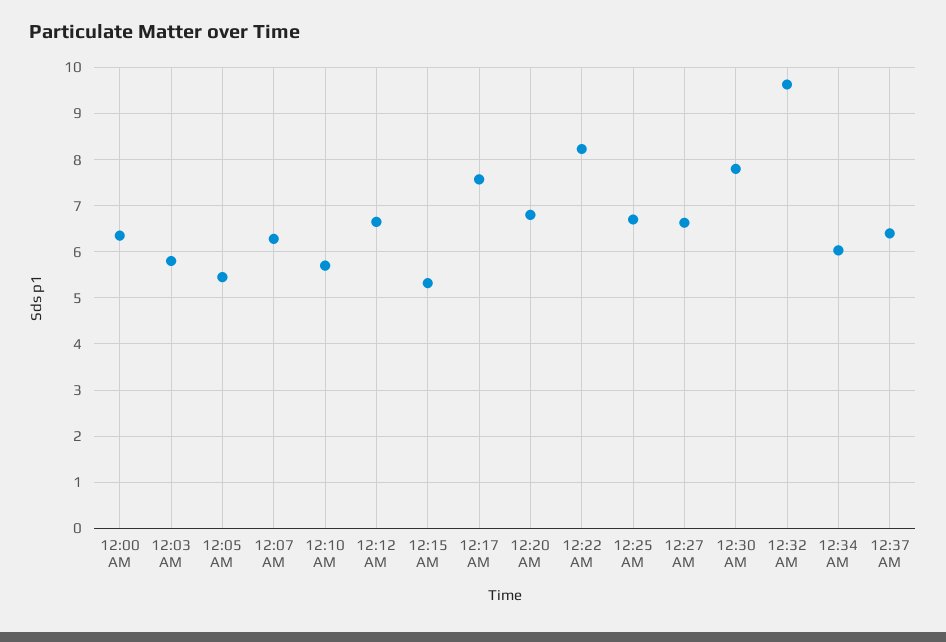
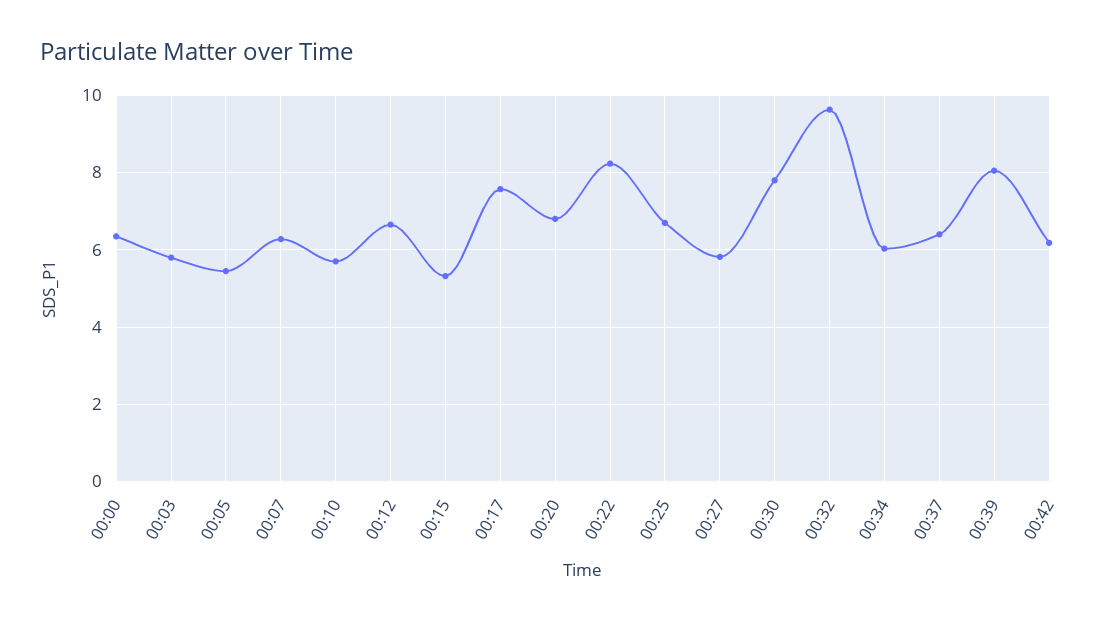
12:27 AM: 6.6 -> 5.8
00:39: none -> 8
00:42: none -> 6.2

